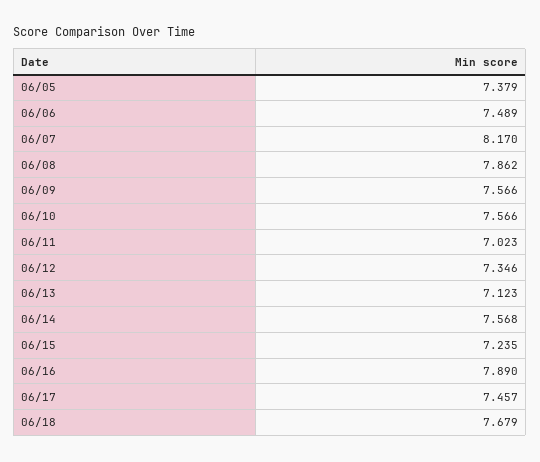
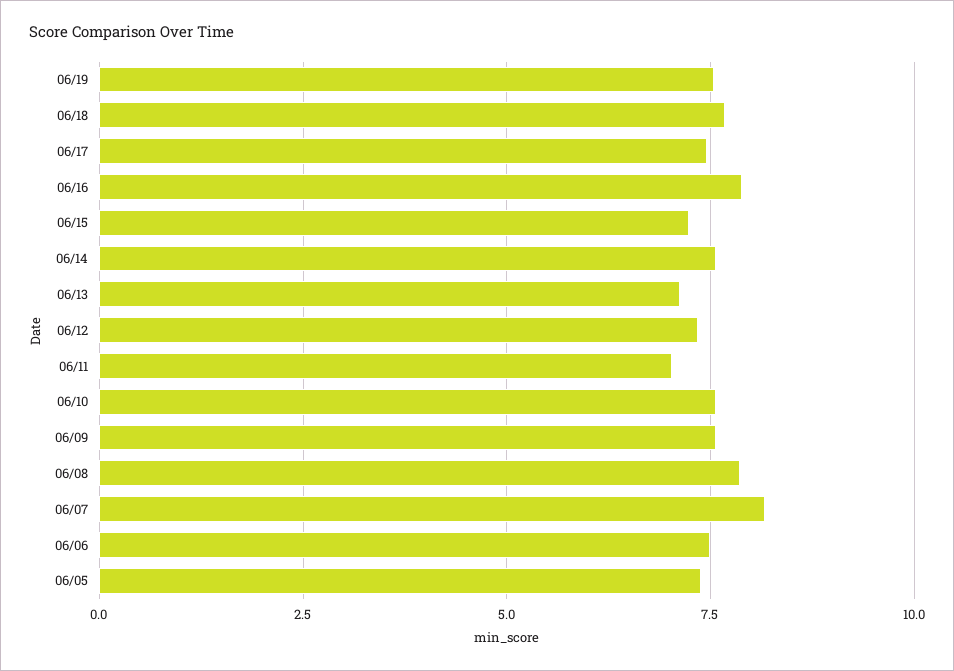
06/19: none -> 7.5

